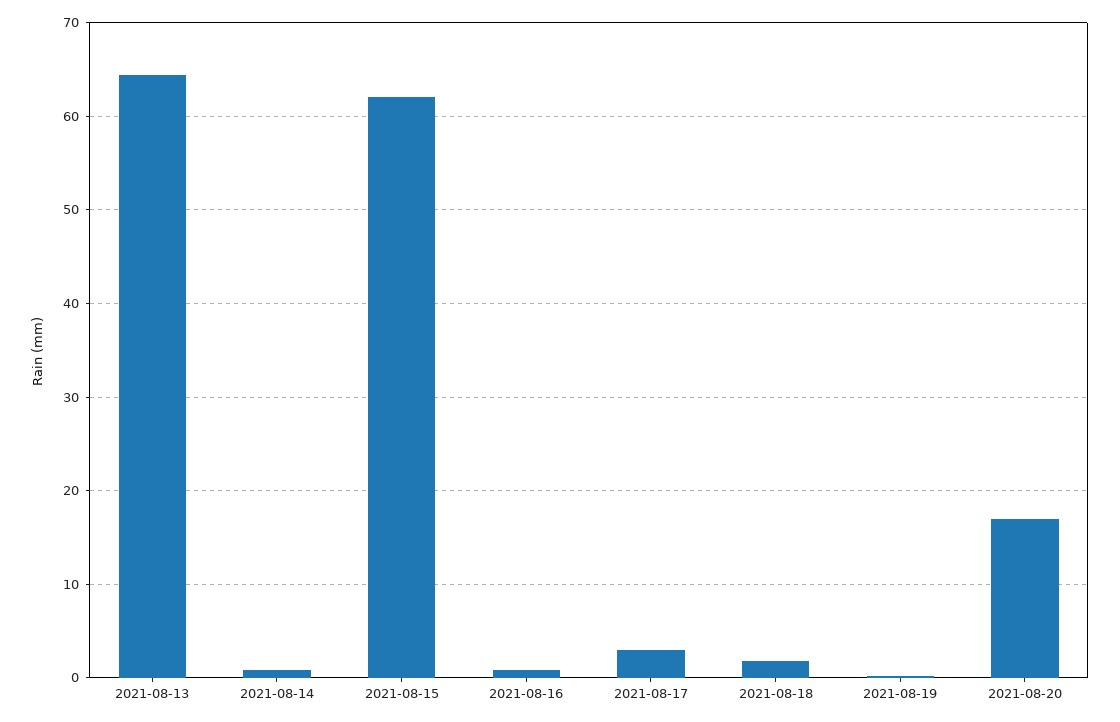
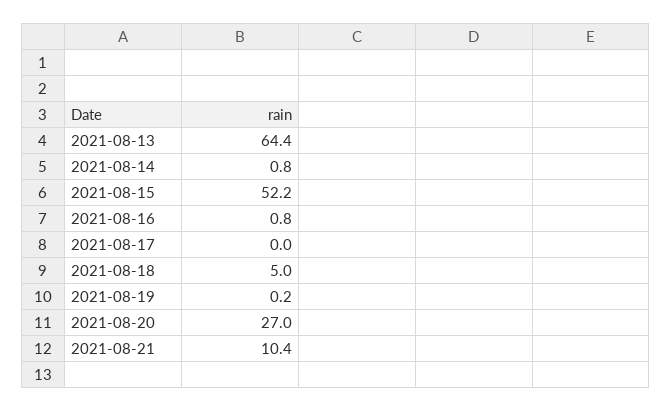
2021-08-15: 62 -> 52.2
2021-08-17: 3 -> 0
2021-08-18: 2 -> 5
2021-08-20: 17 -> 27
2021-08-21: none -> 10.4

